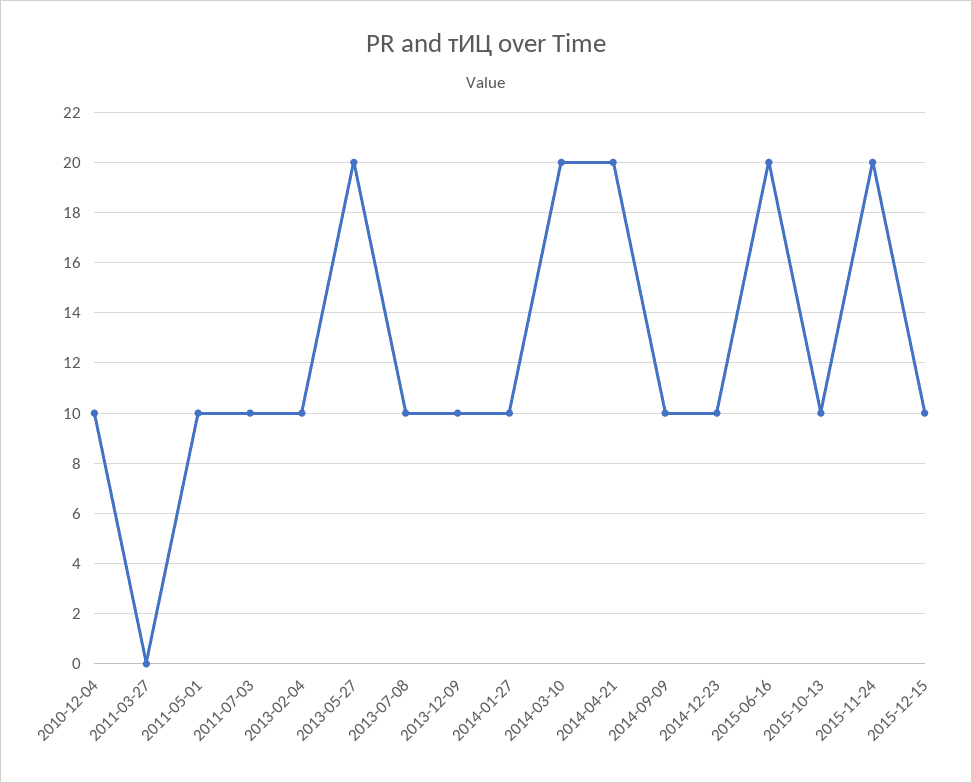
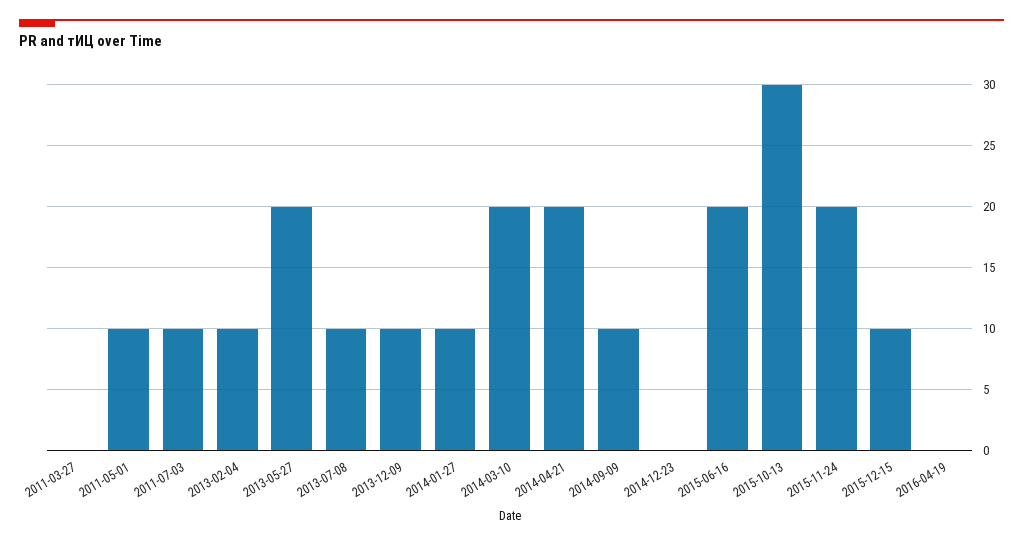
2010-12-04: 10 -> none
2014-12-23: 10 -> 0
2015-10-13: 10 -> 30
2016-04-19: none -> 0

